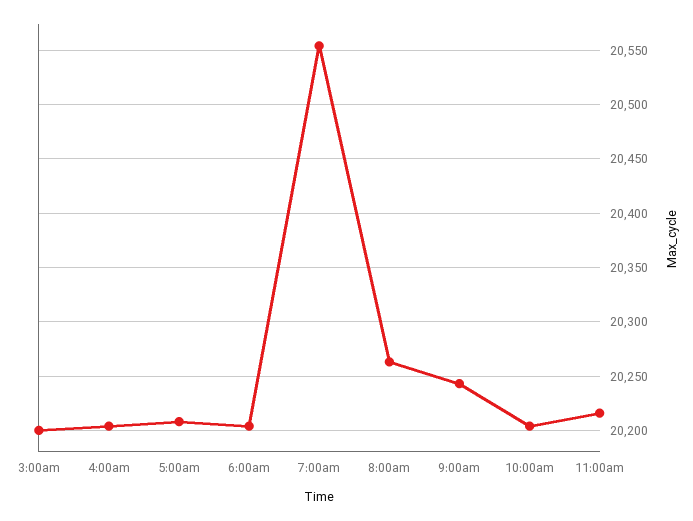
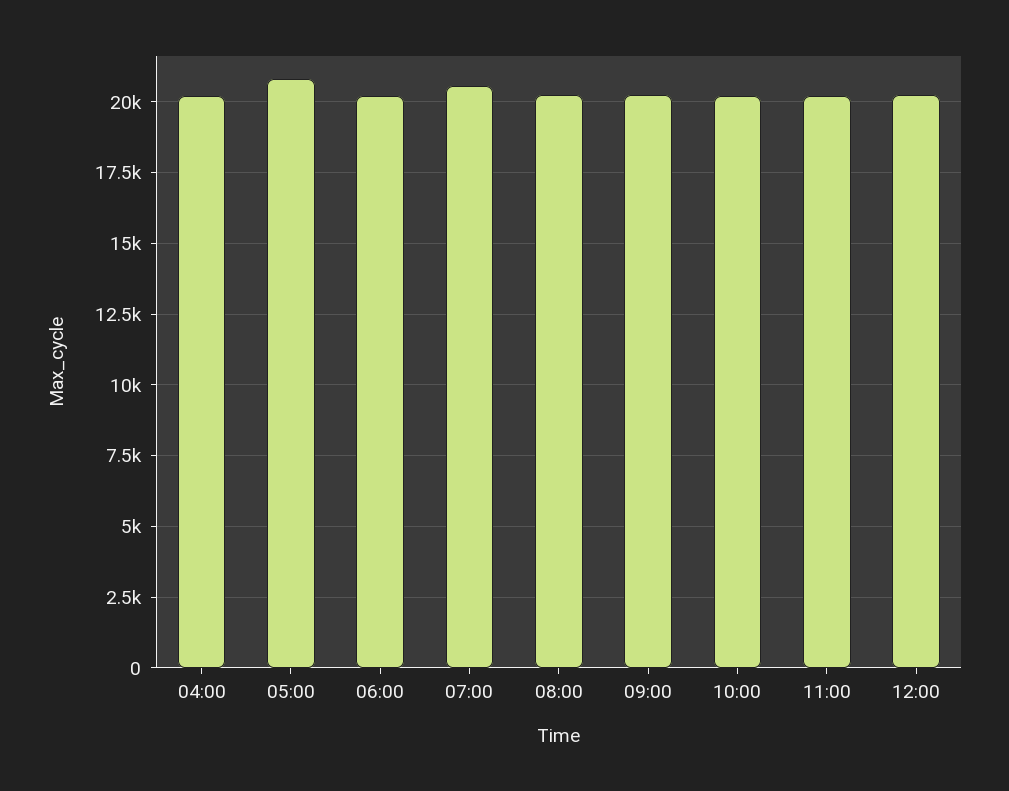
3:00am: 20200 -> none
5:00am: 20210 -> 20750
12:00: none -> 20250

